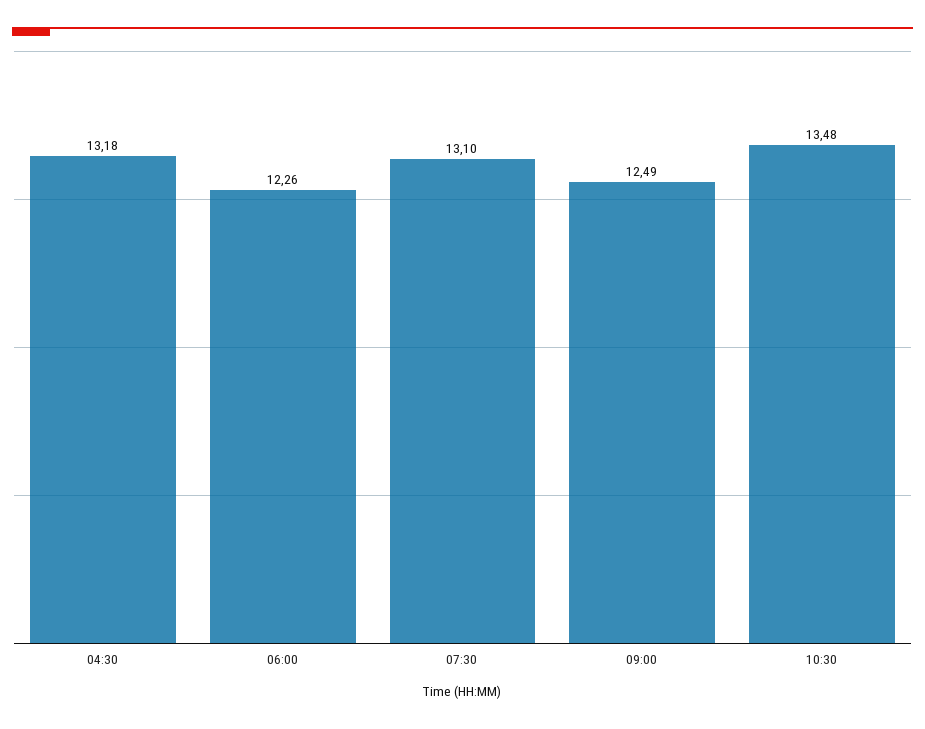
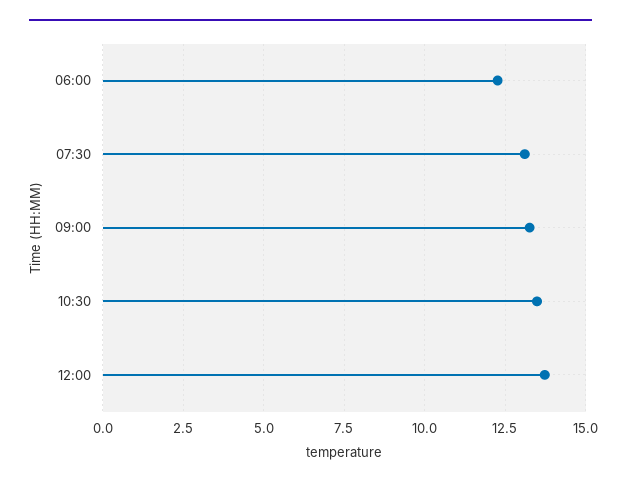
04:30: 13.18 -> none
09:00: 12.49 -> 13.25
12:00: none -> 13.75

